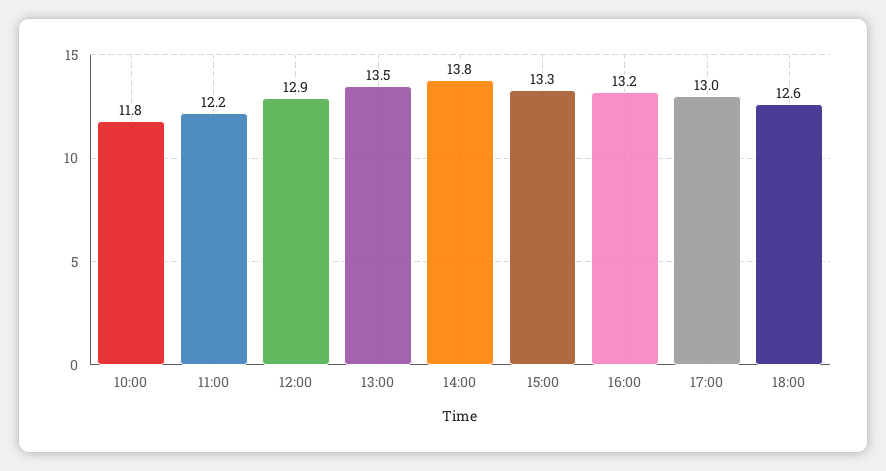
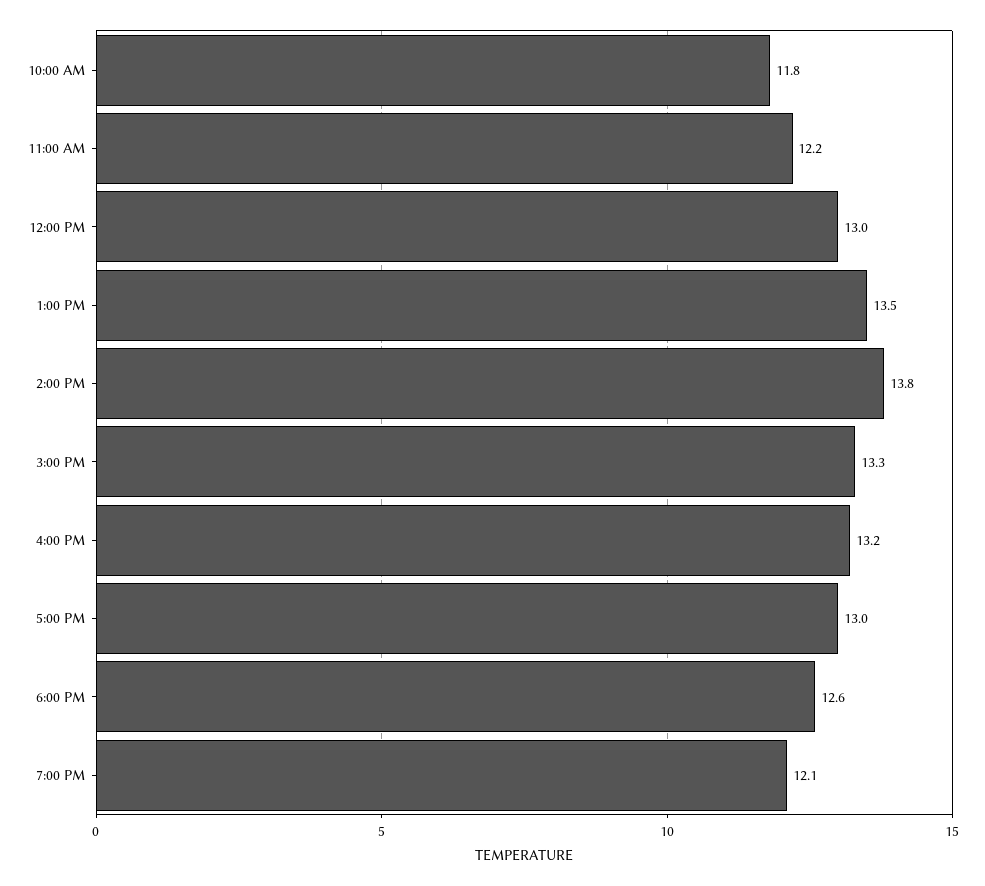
12:00: 12.9 -> 13
7:00 PM: none -> 12.1

